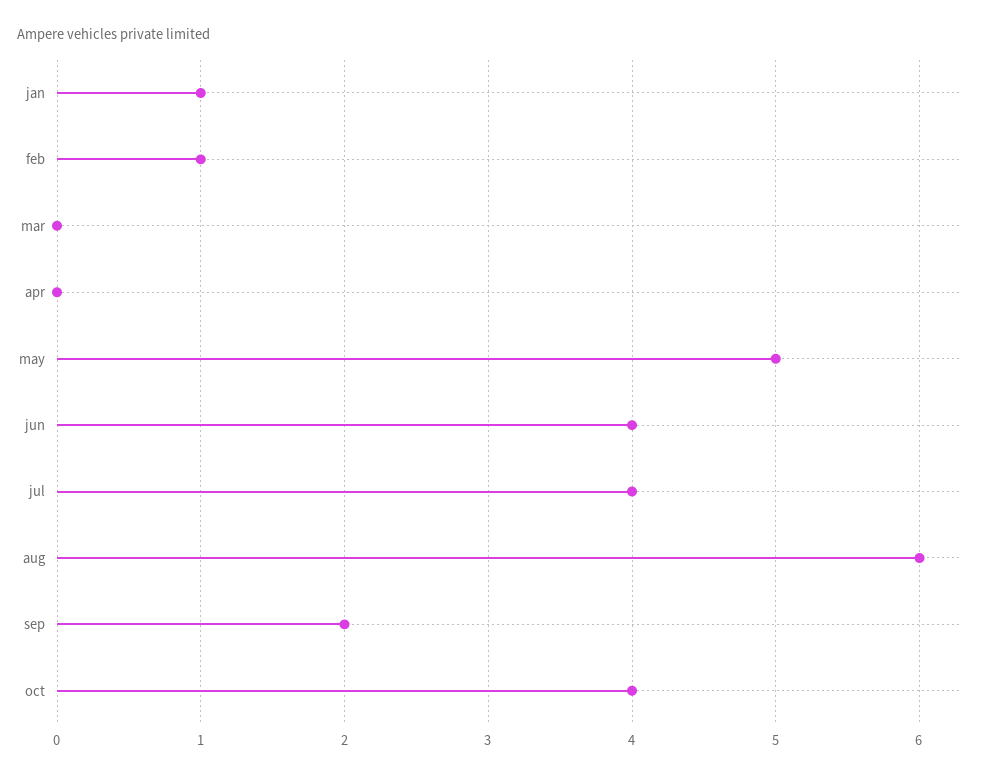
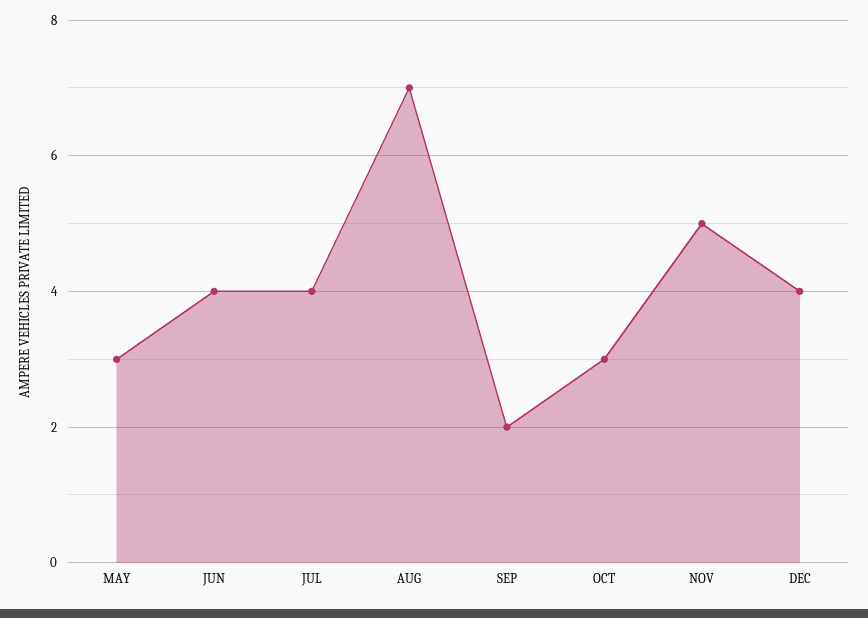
jan: 1 -> none
feb: 1 -> none
mar: 0 -> none
apr: 0 -> none
may: 5 -> 3
aug: 6 -> 7
oct: 4 -> 3
NOV: none -> 5
DEC: none -> 4

